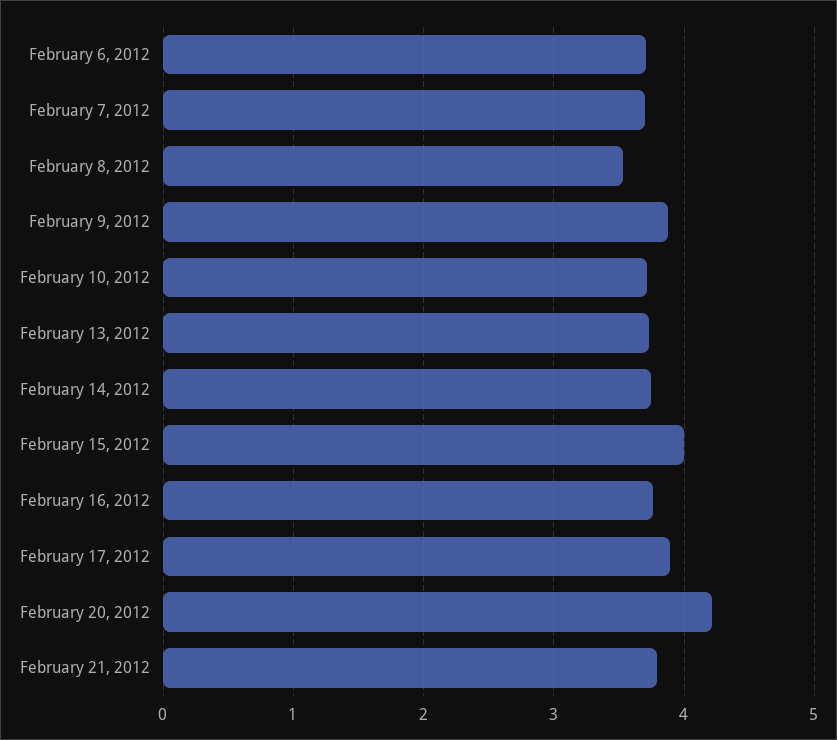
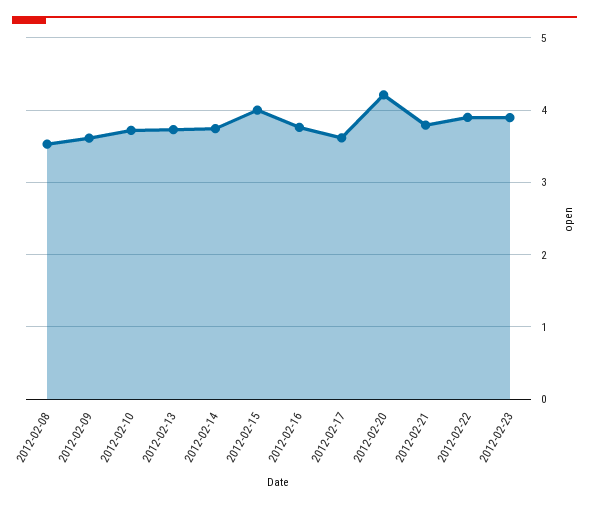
February 6, 2012: 3.7 -> none
February 7, 2012: 3.7 -> none
February 9, 2012: 3.9 -> 3.6
February 17, 2012: 3.9 -> 3.6
2012-02-22: none -> 3.9
2012-02-23: none -> 3.9

